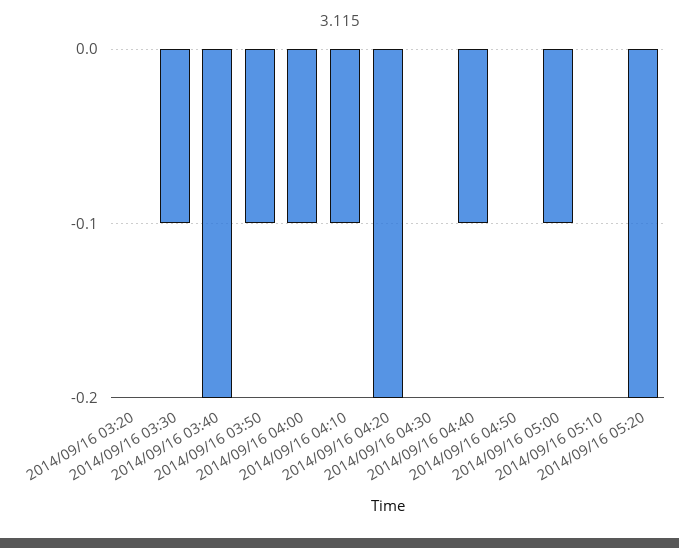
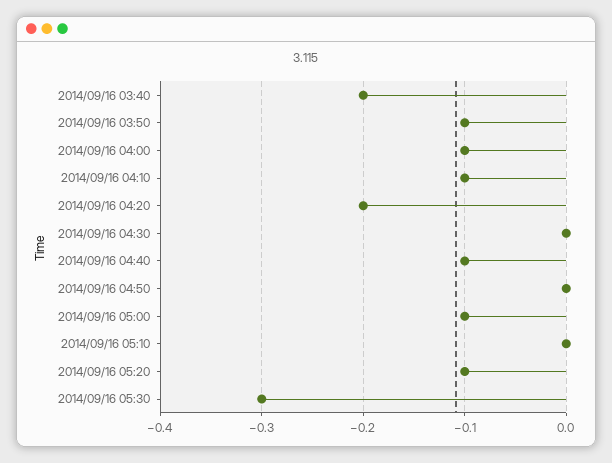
2014/09/16 03:20: 0 -> none
2014/09/16 03:30: -0.1 -> none
2014/09/16 05:20: -0.2 -> -0.1
2014/09/16 05:30: none -> -0.3

